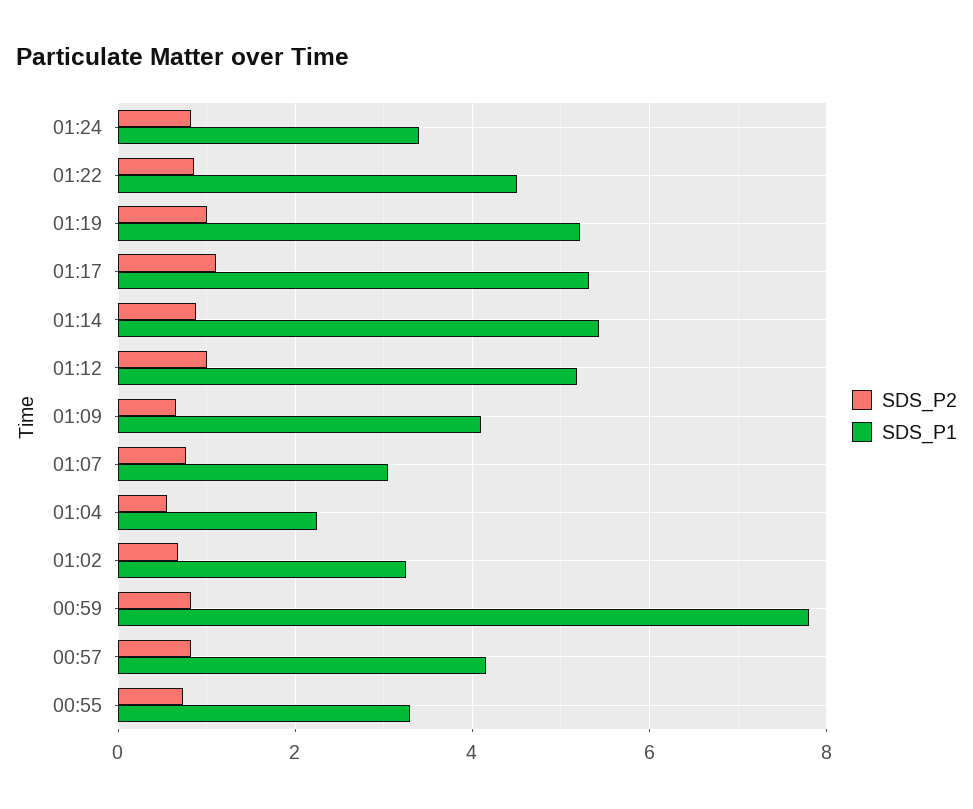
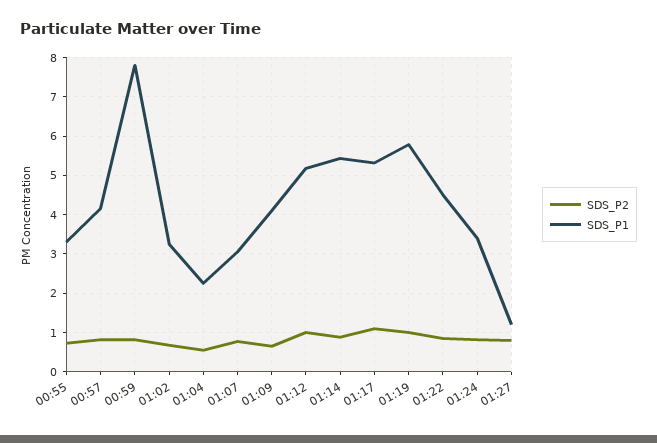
SDS_P1, 01:19: 5.2 -> 5.8
SDS_P2, 01:27: none -> 0.8
SDS_P1, 01:27: none -> 1.2

